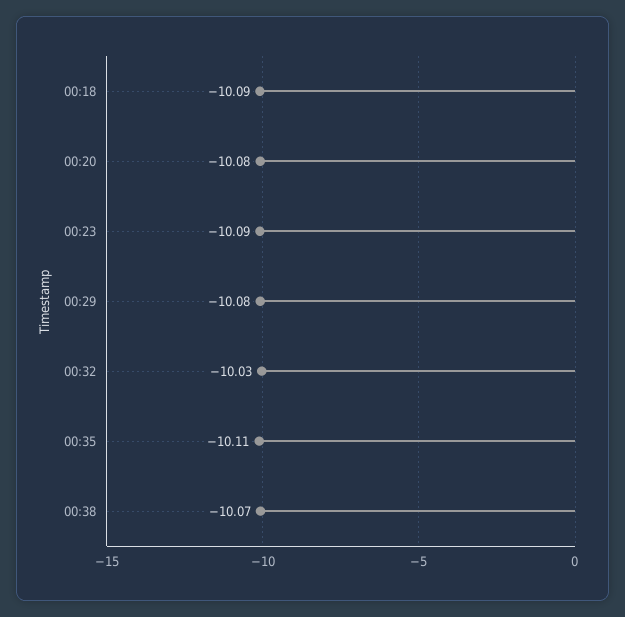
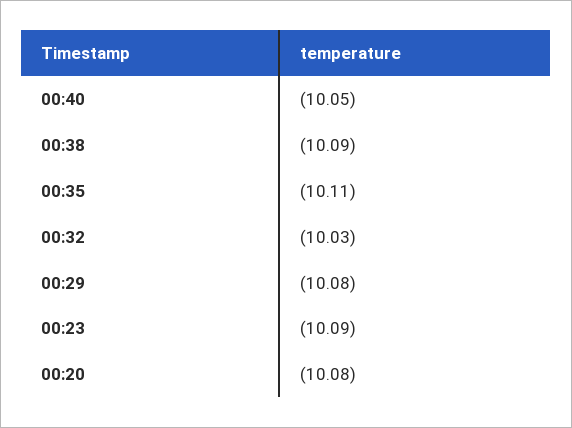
00:18: -10.09 -> none
00:38: -10.07 -> -10.09
00:40: none -> -10.05

